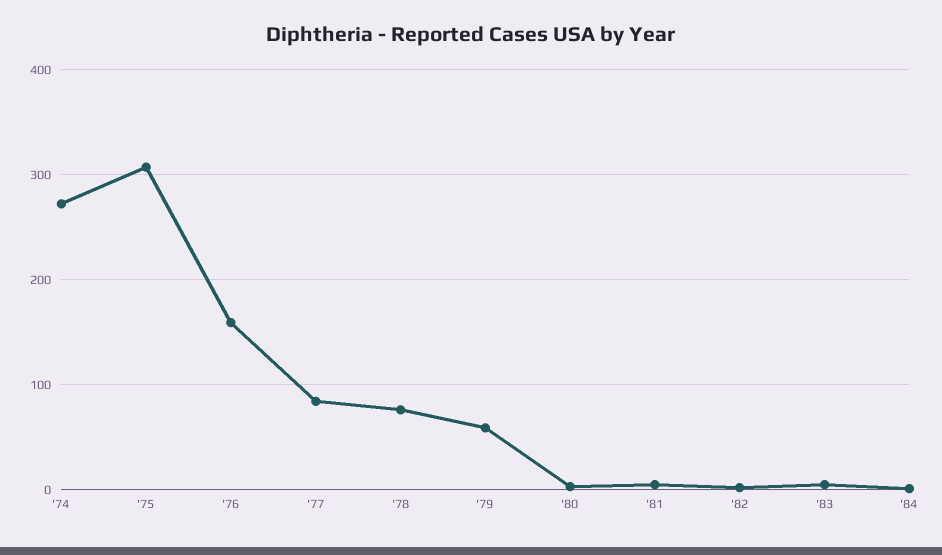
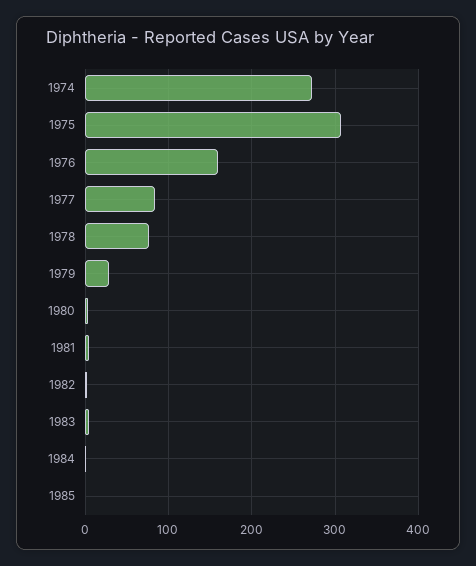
'79: 60 -> 30
1985: none -> 0

